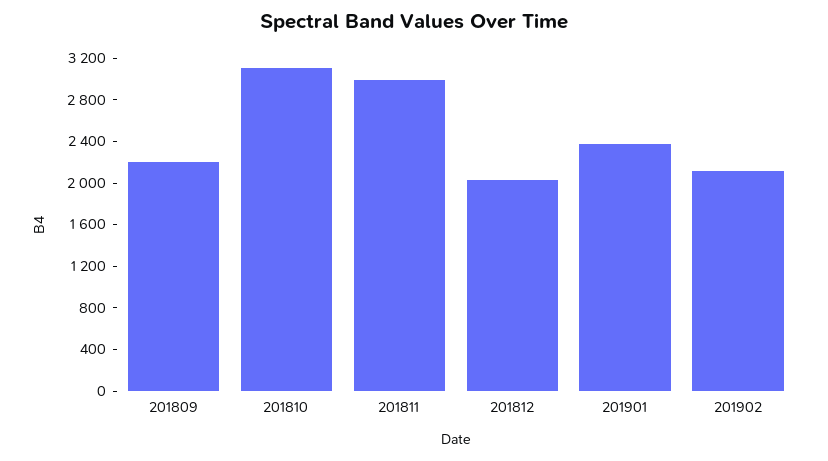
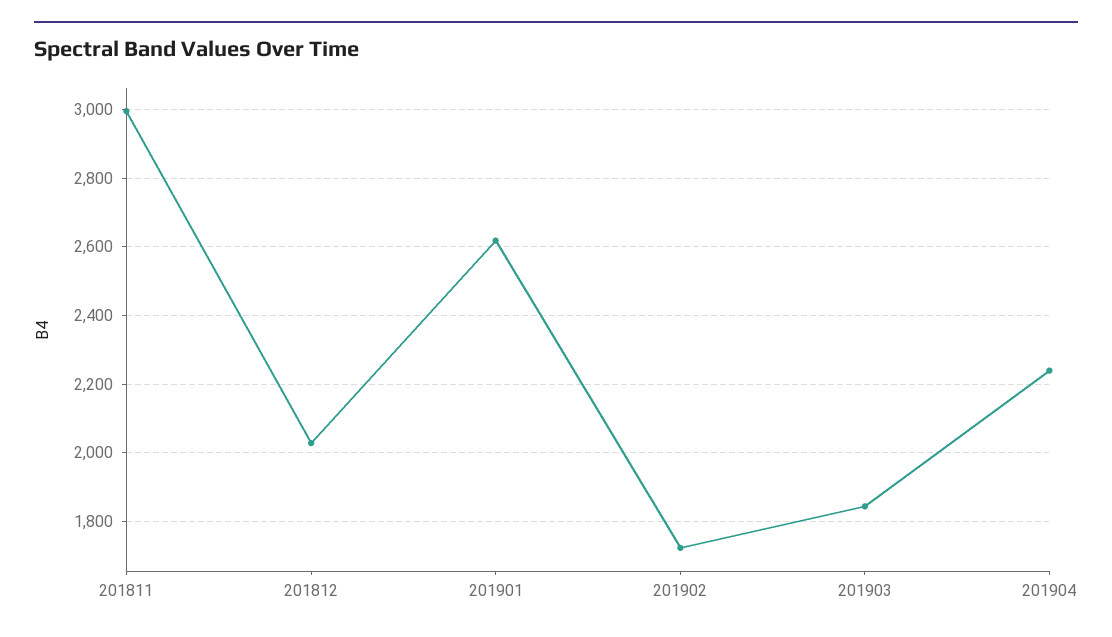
201809: 2200 -> none
201810: 3100 -> none
201901: 2400 -> 2620
201902: 2100 -> 1720
201903: none -> 1840
201904: none -> 2240

